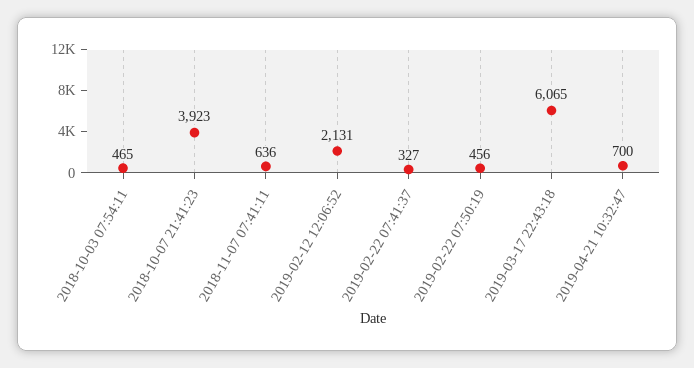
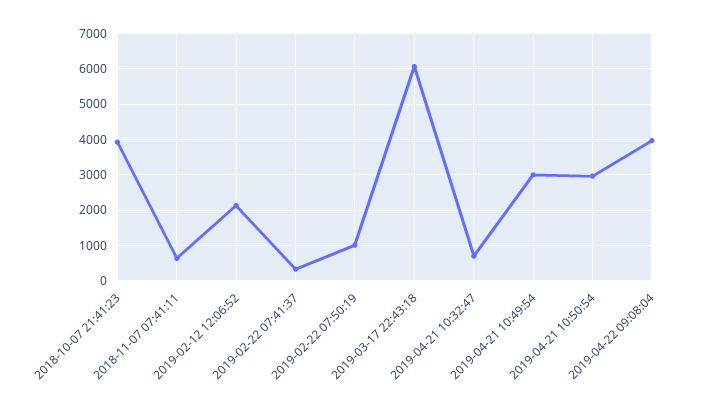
2018-10-03 07:54:11: 465 -> none
2019-02-22 07:50:19: 456 -> 1000
2019-04-21 10:49:54: none -> 3000
2019-04-21 10:50:54: none -> 3000
2019-04-22 09:08:04: none -> 4000

